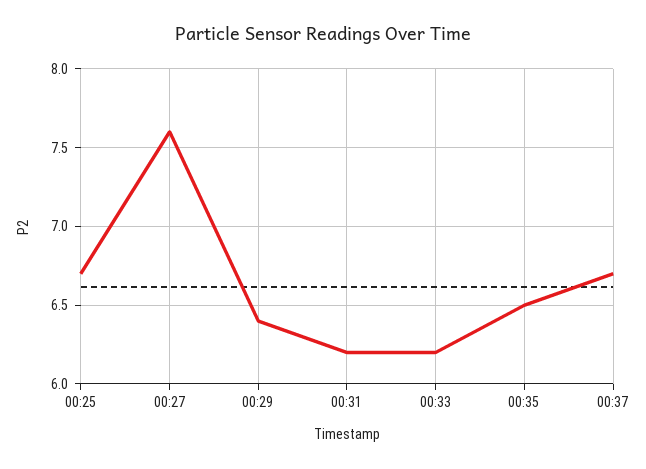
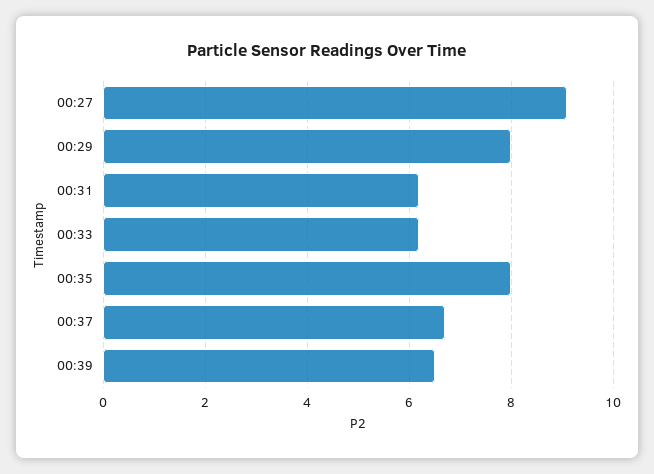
00:25: 6.7 -> none
00:27: 7.6 -> 9
00:29: 6.4 -> 8
00:35: 6.5 -> 8
00:39: none -> 6.5

